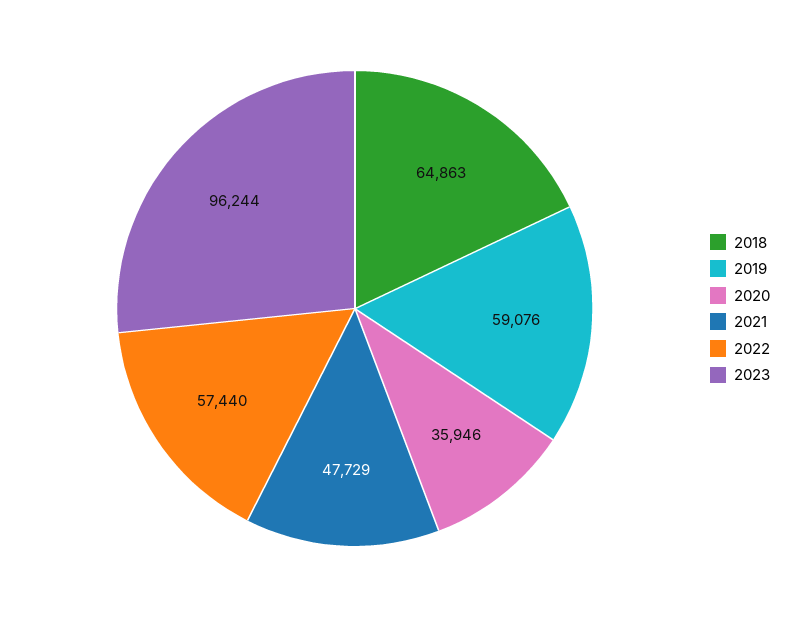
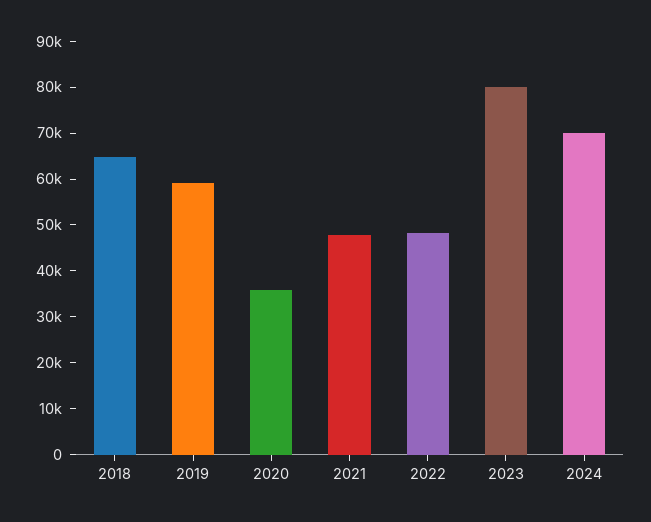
2022: 57440 -> 48000
2023: 96244 -> 80000
2024: none -> 70000

